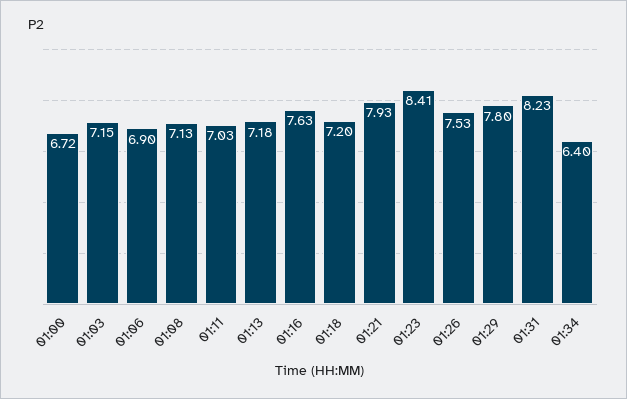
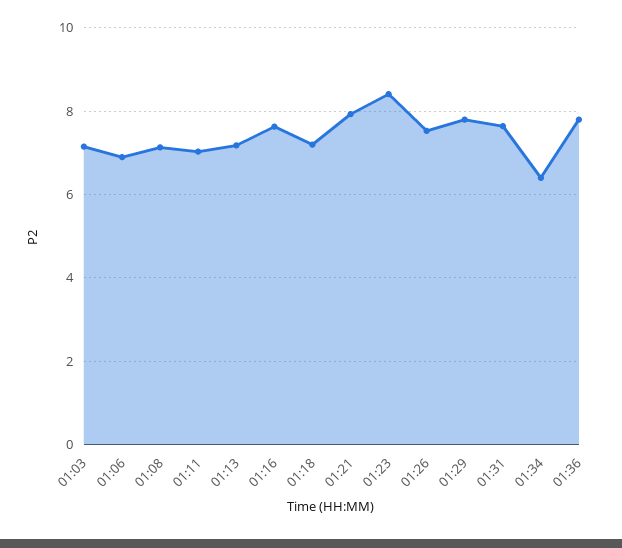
01:00: 6.72 -> none
01:31: 8.23 -> 7.6
01:36: none -> 7.8

